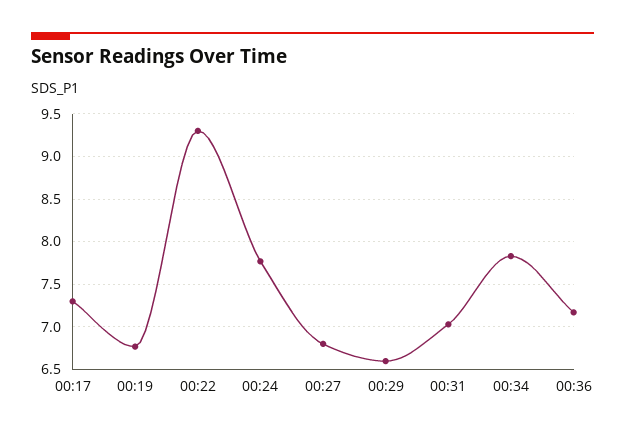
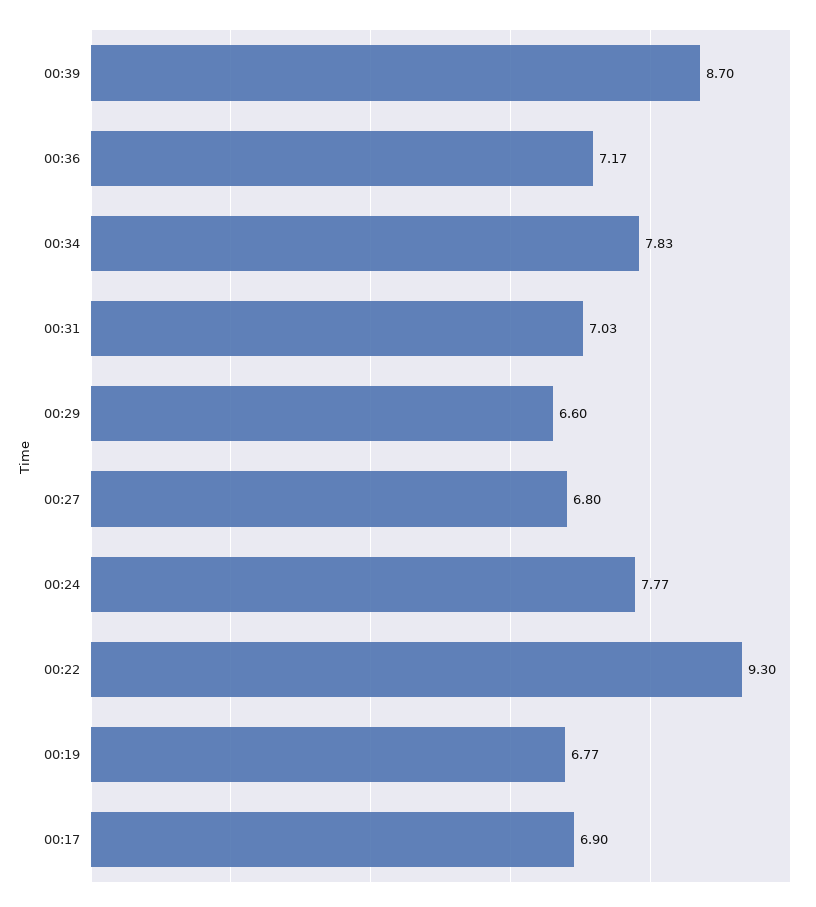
00:17: 7.3 -> 6.9
00:39: none -> 8.7

